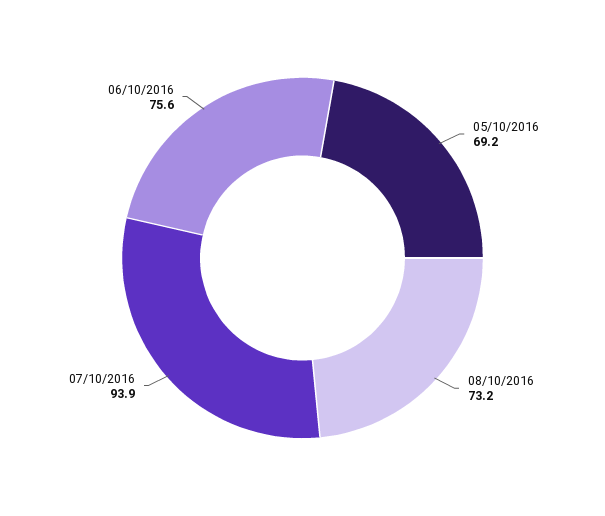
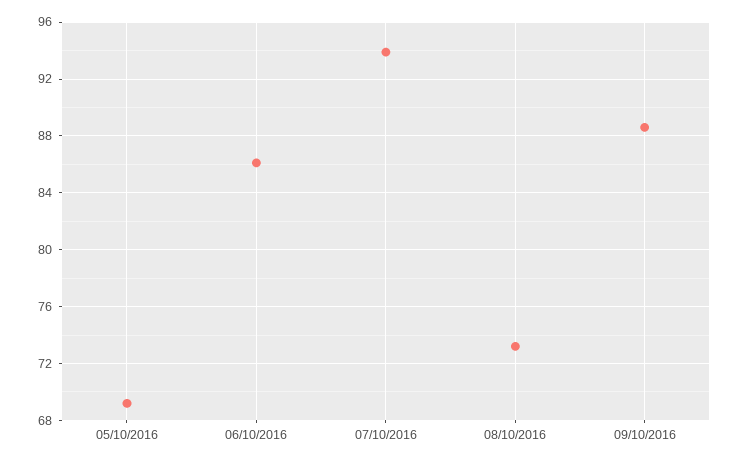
06/10/2016: 75.6 -> 86
09/10/2016: none -> 88.5

